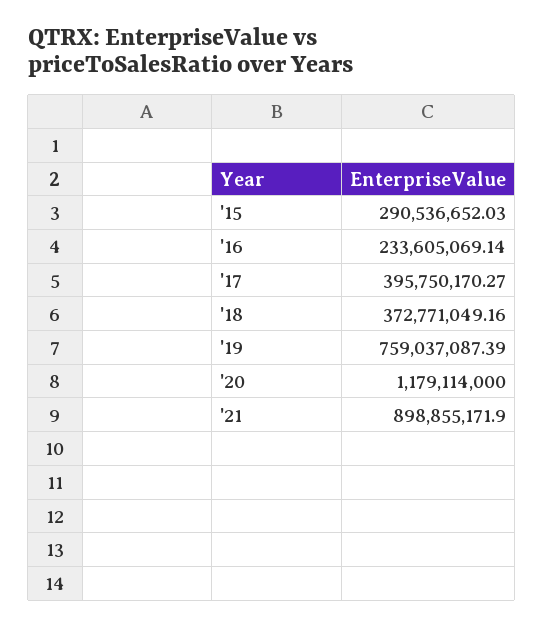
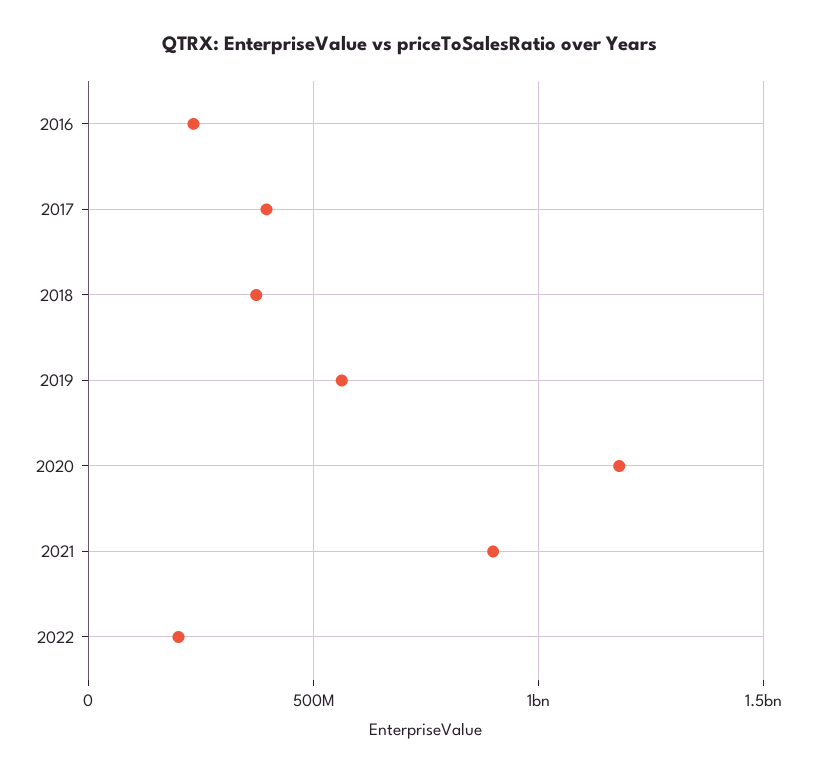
'15: 290536652.03 -> none
'19: 759037087.39 -> 550000000
2022: none -> 200000000

